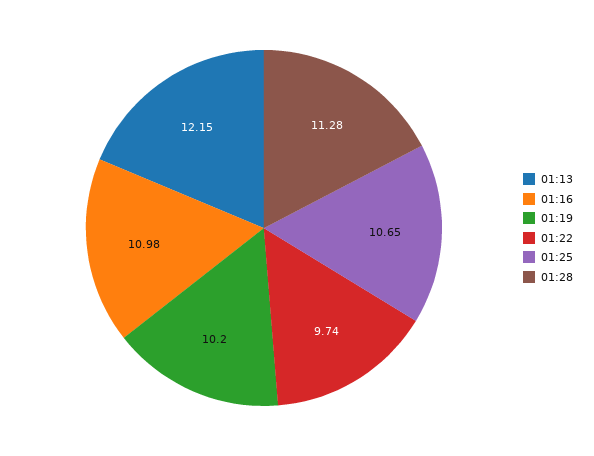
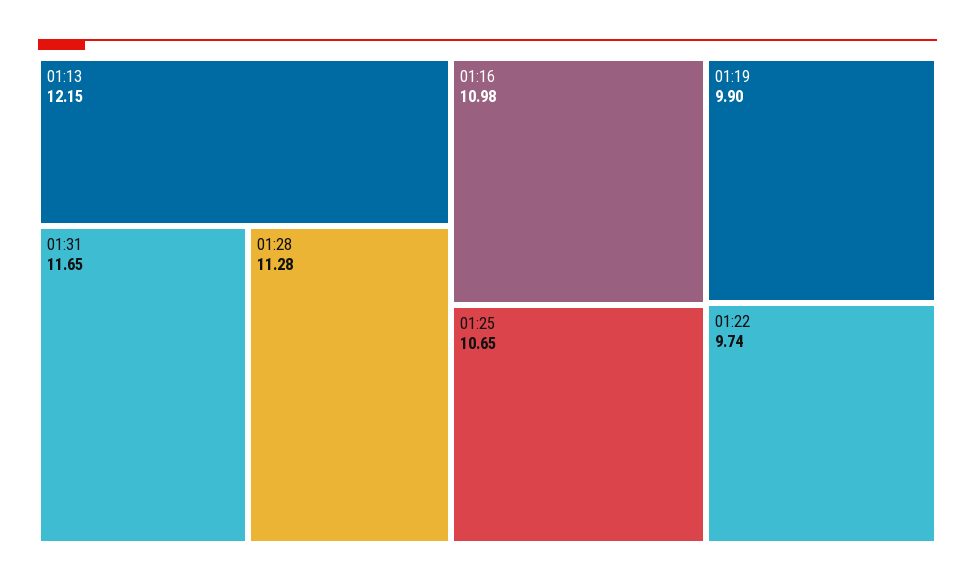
01:19: 10.2 -> 9.9
01:31: none -> 11.65

